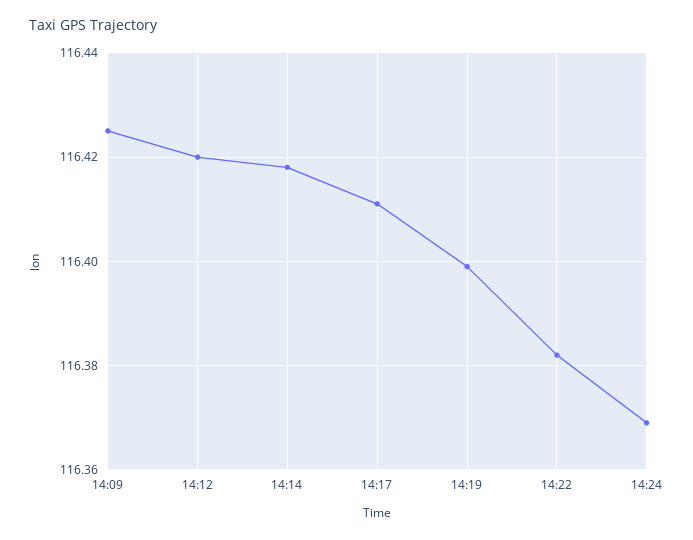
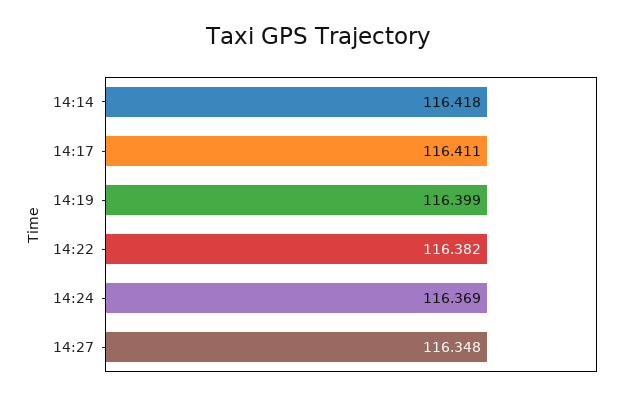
14:09: 116.425 -> none
14:12: 116.42 -> none
14:27: none -> 116.348

